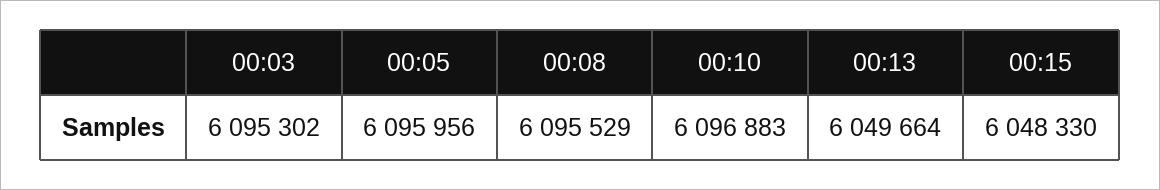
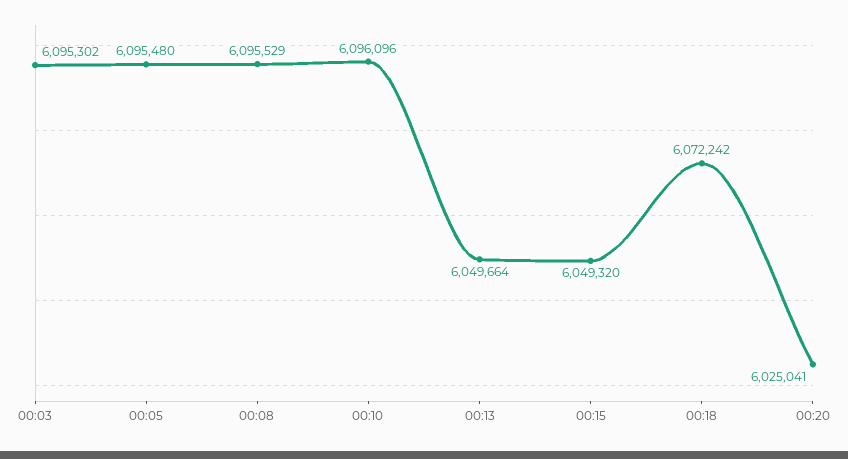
00:05: 6095956 -> 6095480
00:10: 6096883 -> 6096096
00:15: 6048330 -> 6049320
00:18: none -> 6072242
00:20: none -> 6025041

